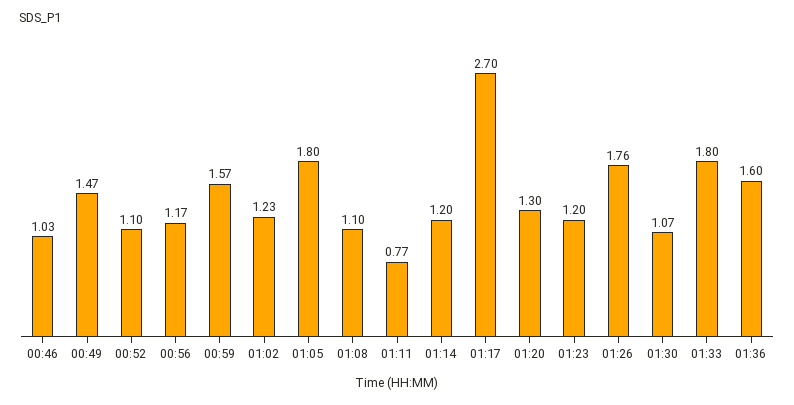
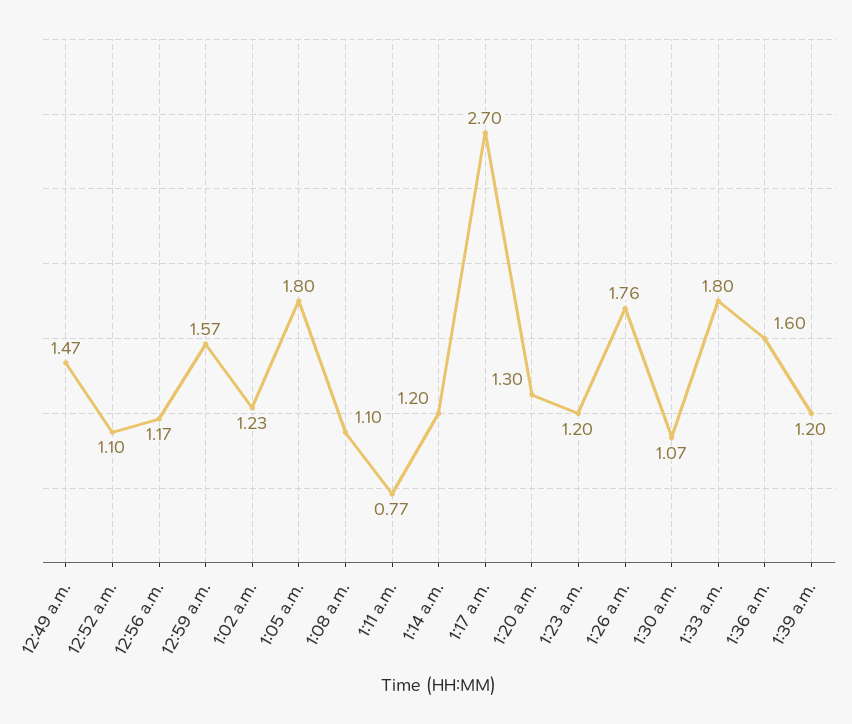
00:46: 1.03 -> none
1:39 a.m.: none -> 1.2

